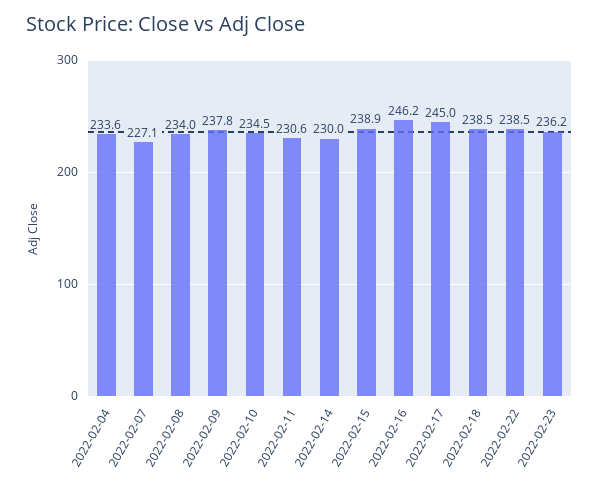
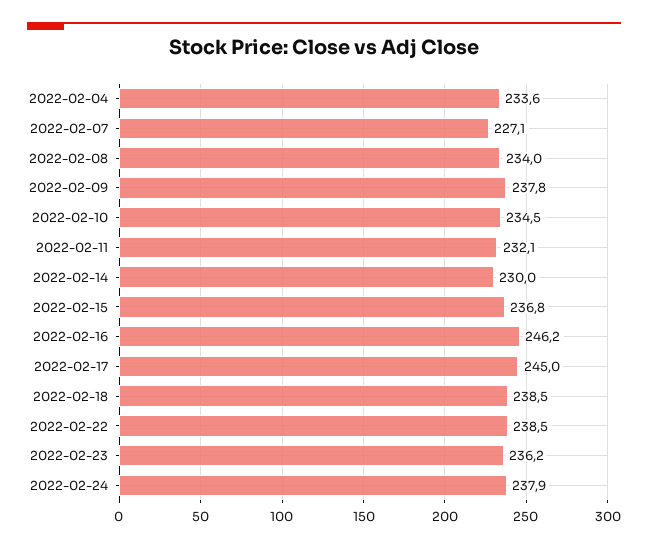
2022-02-11: 230.6 -> 232.1
2022-02-15: 238.9 -> 236.8
2022-02-24: none -> 237.9

